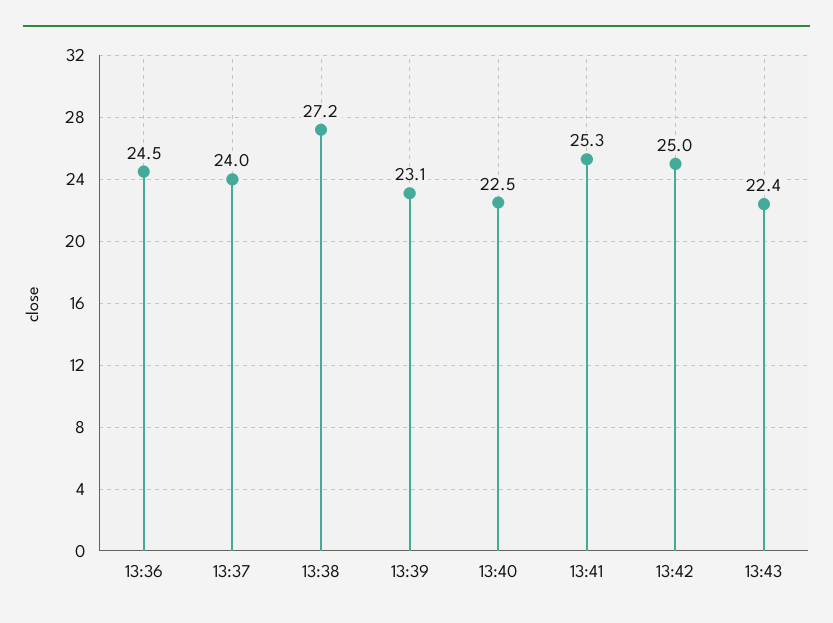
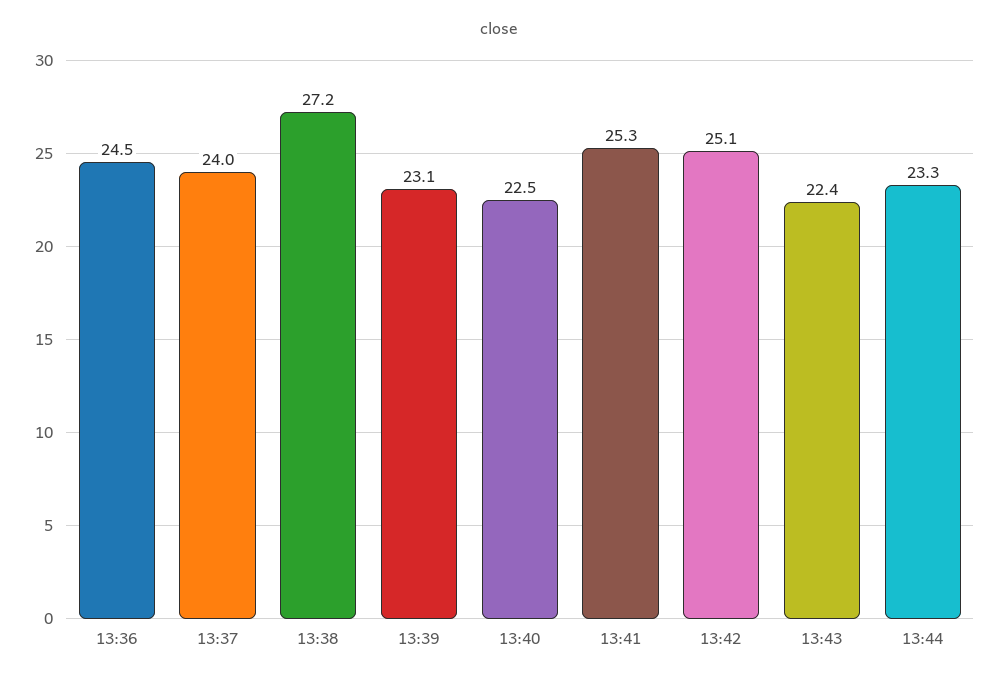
13:42: 25 -> 25.1
13:44: none -> 23.3

